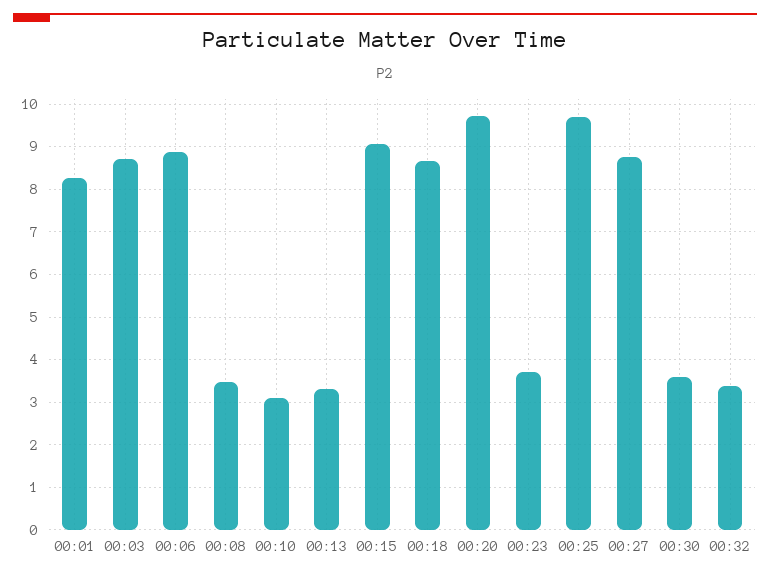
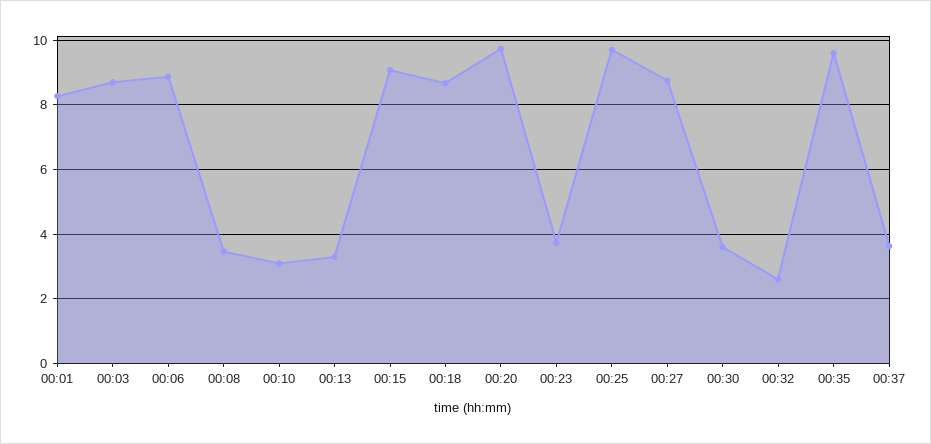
00:32: 3.4 -> 2.6
00:35: none -> 9.6
00:37: none -> 3.6

